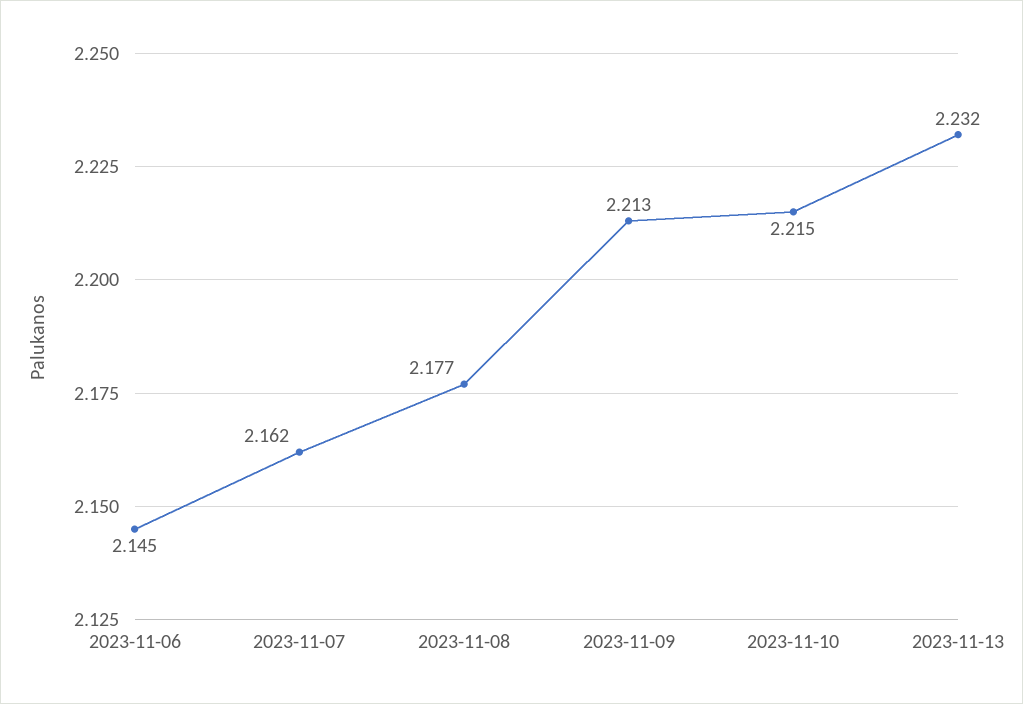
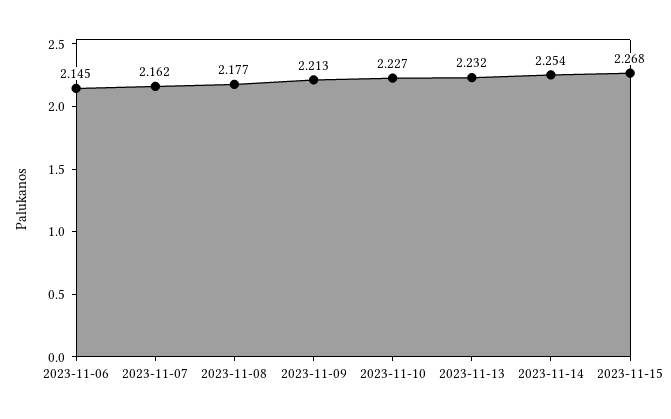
2023-11-10: 2.215 -> 2.227
2023-11-14: none -> 2.254
2023-11-15: none -> 2.268

